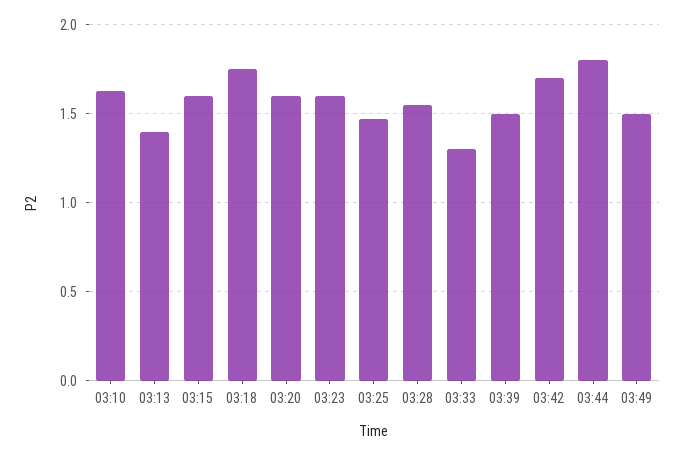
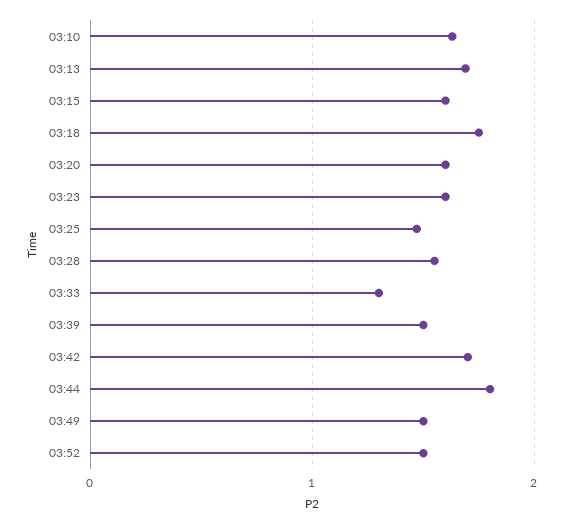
03:13: 1.4 -> 1.7
03:52: none -> 1.5

